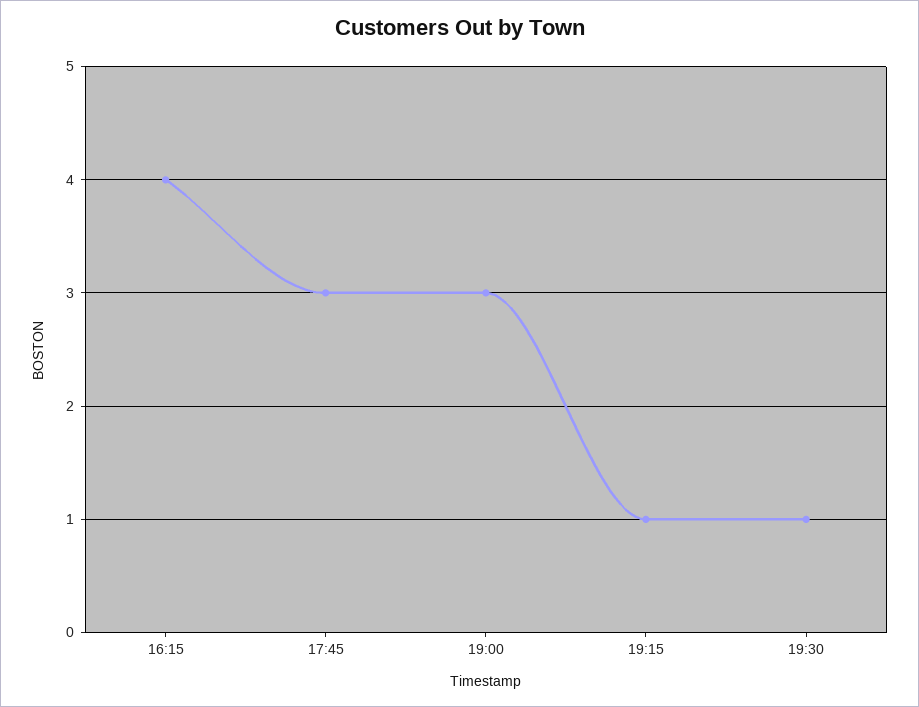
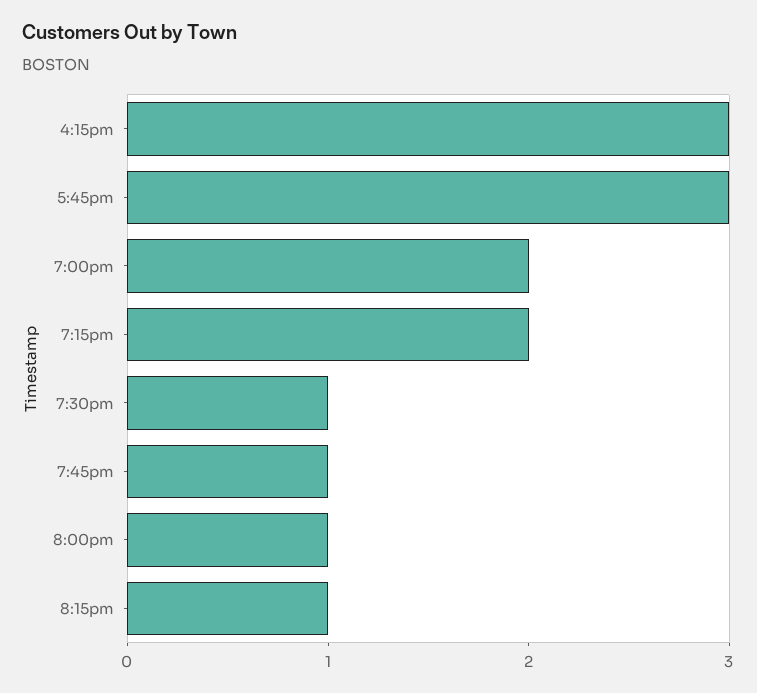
16:15: 4 -> 3
19:00: 3 -> 2
19:15: 1 -> 2
7:45pm: none -> 1
8:00pm: none -> 1
8:15pm: none -> 1

